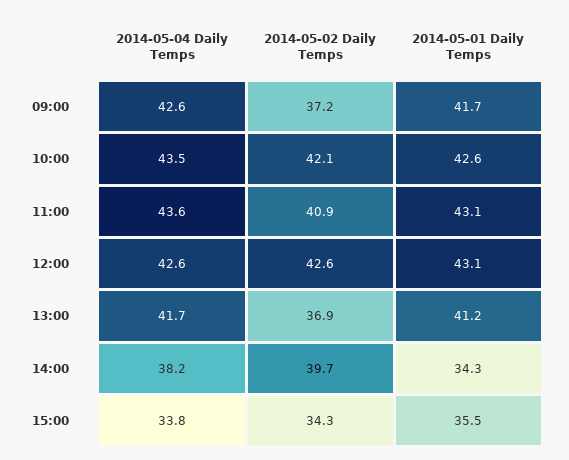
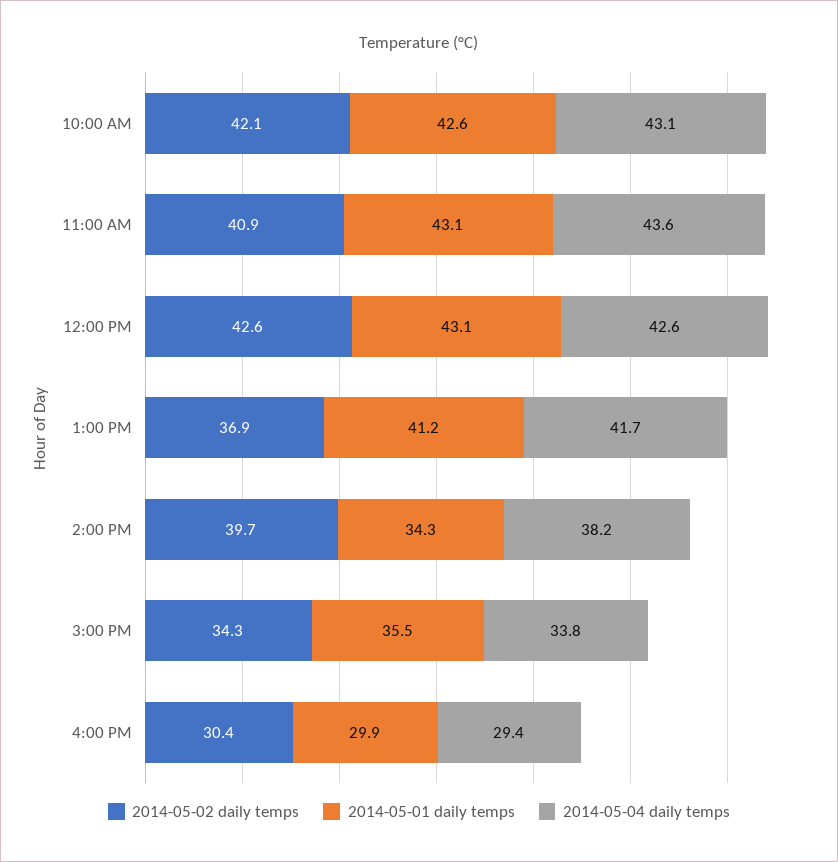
2014-05-04 Daily Temps, 09:00: 42.6 -> none
2014-05-02 Daily Temps, 09:00: 37.2 -> none
2014-05-01 Daily Temps, 09:00: 41.7 -> none
2014-05-04 Daily Temps, 10:00: 43.5 -> 43.1
2014-05-02 Daily Temps, 4:00 PM: none -> 30.4
2014-05-01 Daily Temps, 4:00 PM: none -> 29.9
2014-05-04 Daily Temps, 4:00 PM: none -> 29.4

